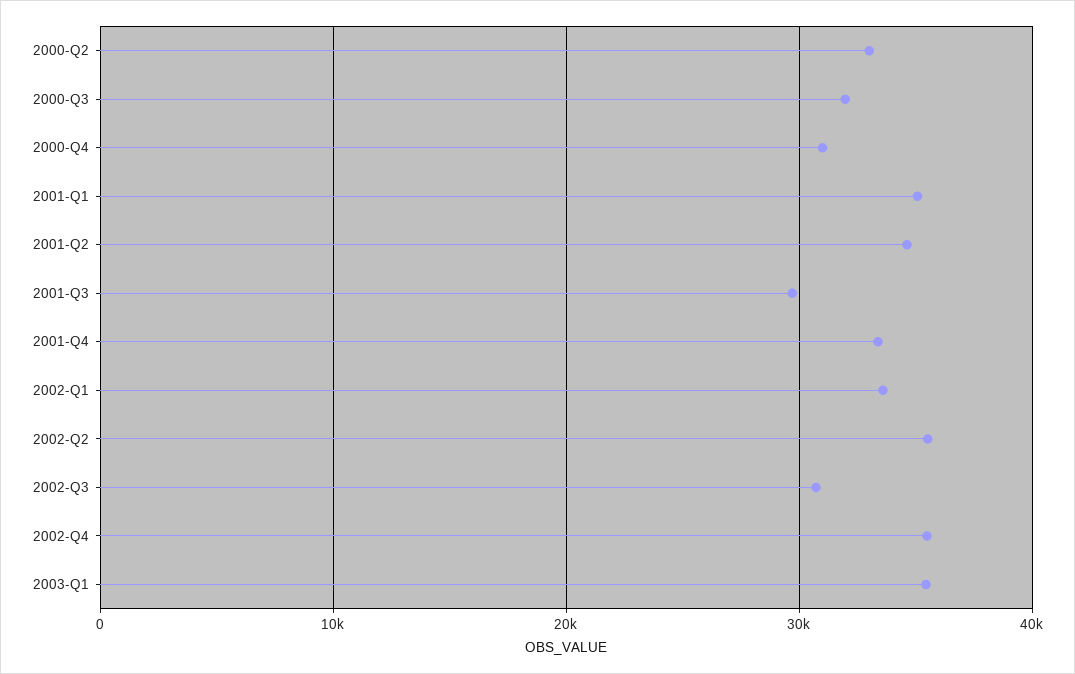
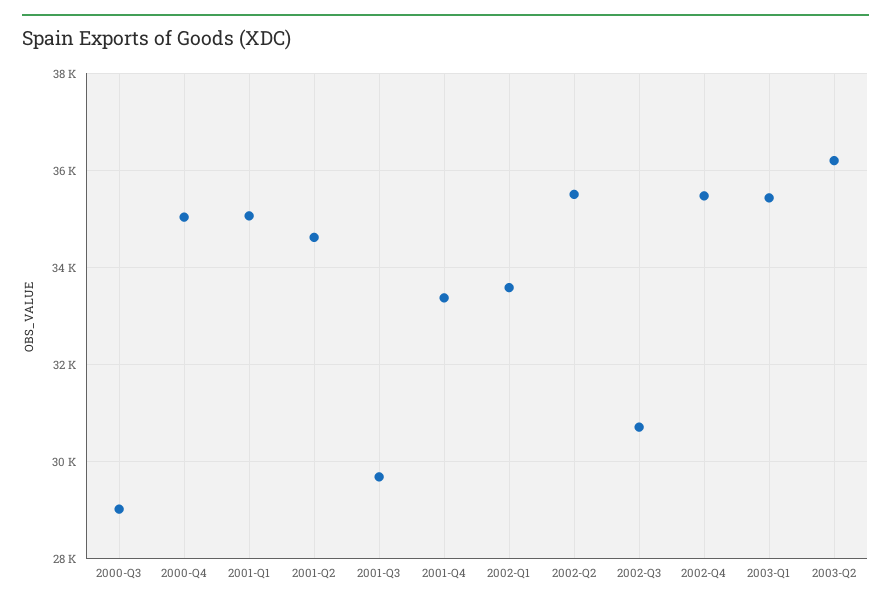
2000-Q2: 33000 -> none
2000-Q3: 32000 -> 29000
2000-Q4: 31000 -> 35000
2003-Q2: none -> 36200

